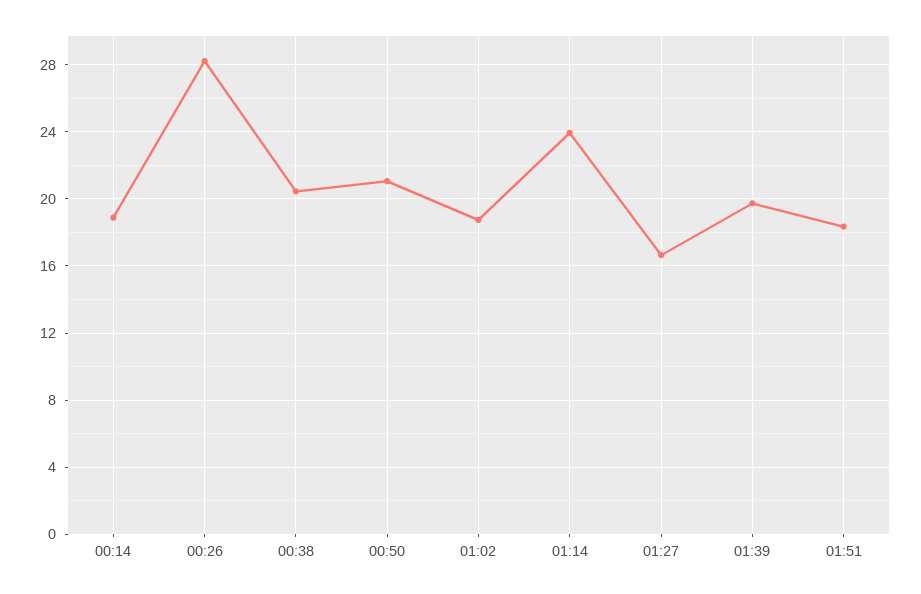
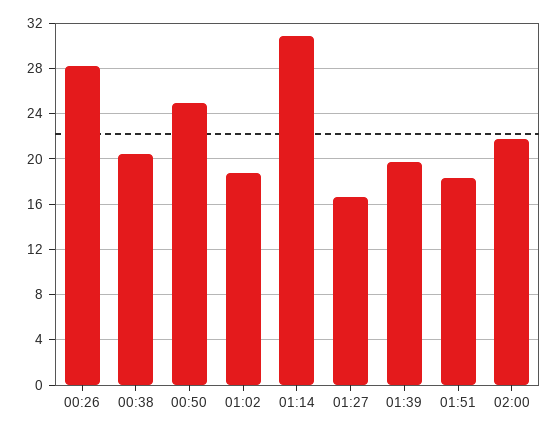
00:14: 19 -> none
00:50: 21 -> 25
01:14: 24 -> 31
02:00: none -> 22

